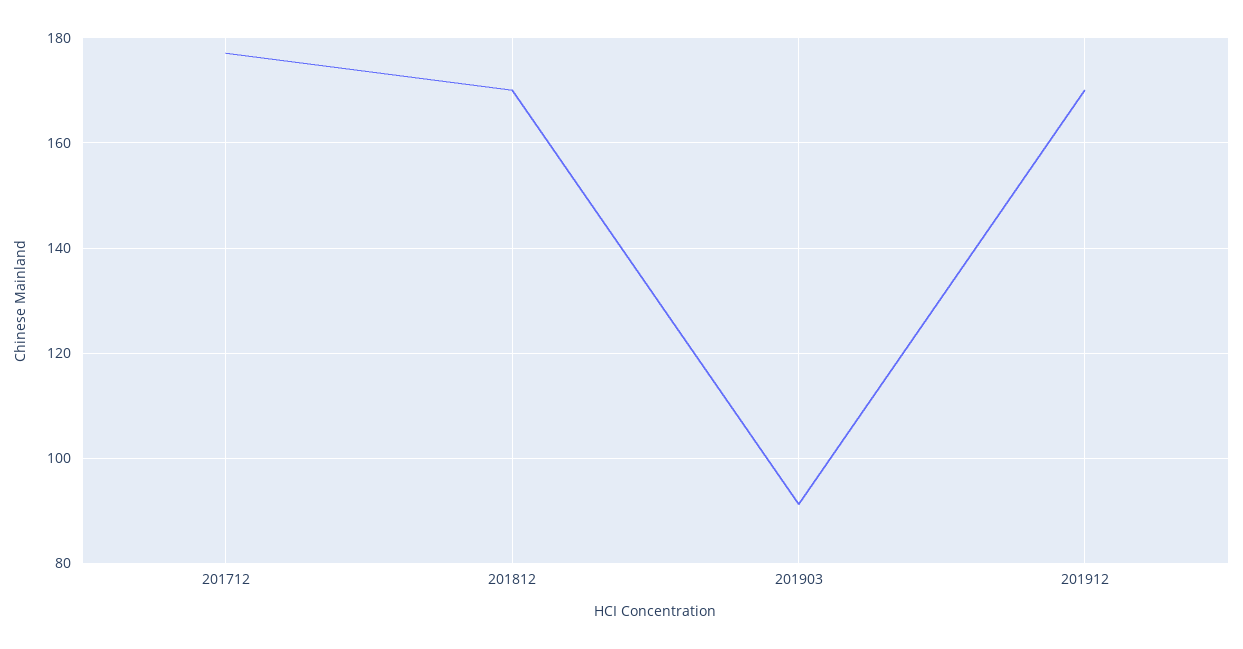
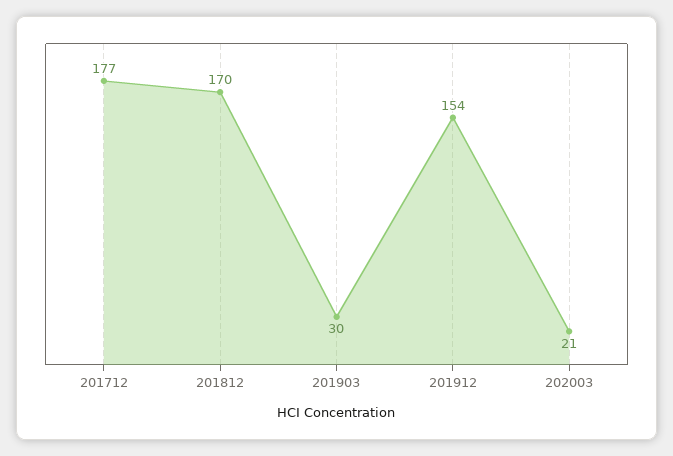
201903: 92 -> 30
201912: 170 -> 154
202003: none -> 21

